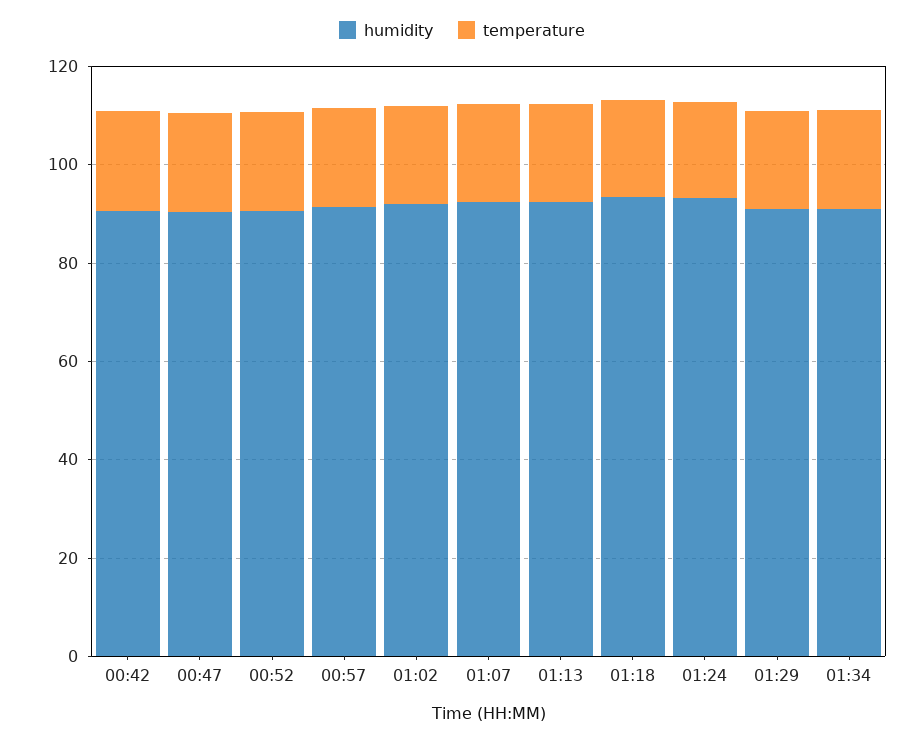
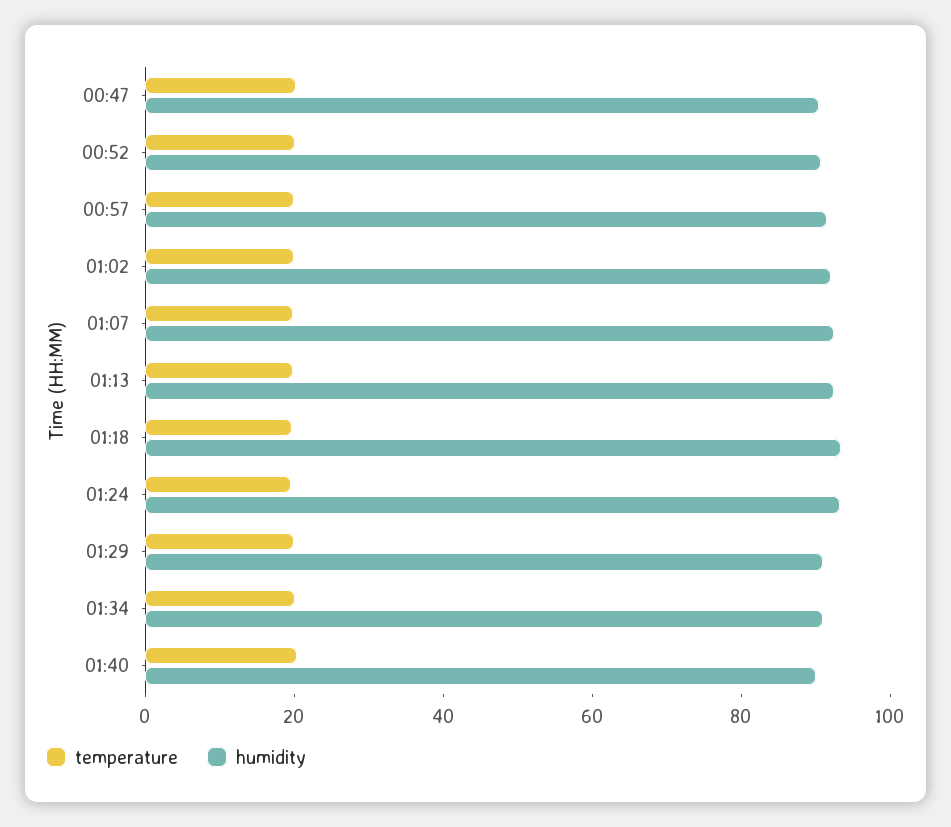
humidity, 00:42: 90 -> none
temperature, 00:42: 20 -> none
temperature, 01:40: none -> 20
humidity, 01:40: none -> 90

